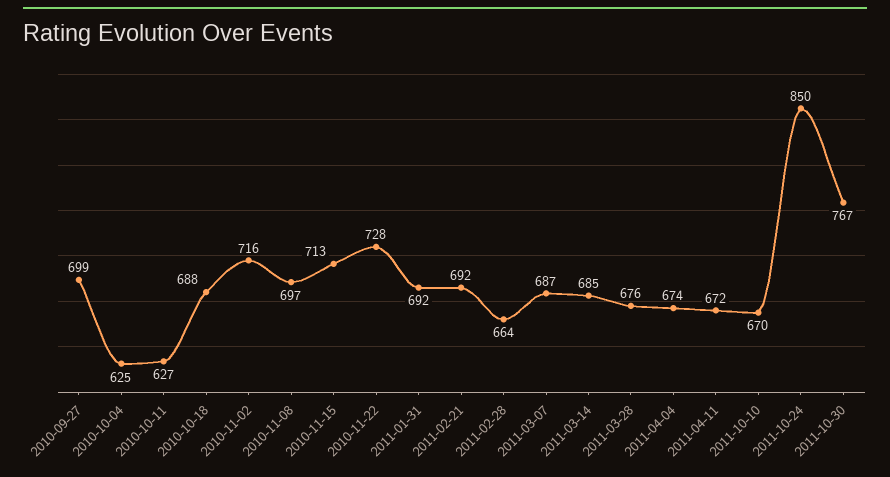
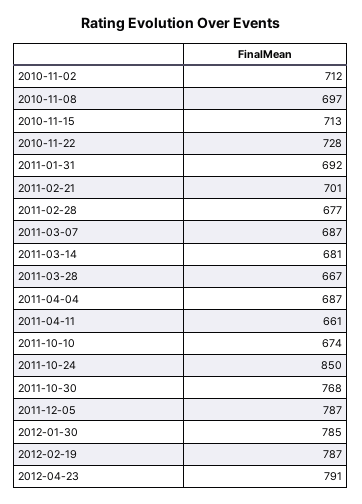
2010-09-27: 699 -> none
2010-10-04: 625 -> none
2010-10-11: 627 -> none
2010-10-18: 688 -> none
2010-11-02: 716 -> 712
2011-02-21: 692 -> 701
2011-02-28: 664 -> 677
2011-03-14: 685 -> 681
2011-03-28: 676 -> 667
2011-04-04: 674 -> 687
2011-04-11: 672 -> 661
2011-10-10: 670 -> 674
2011-10-30: 767 -> 768
2011-12-05: none -> 787
2012-01-30: none -> 785
2012-02-19: none -> 787
2012-04-23: none -> 791

